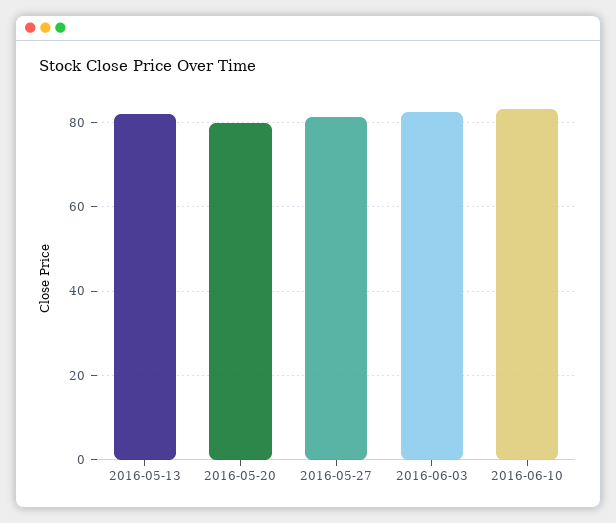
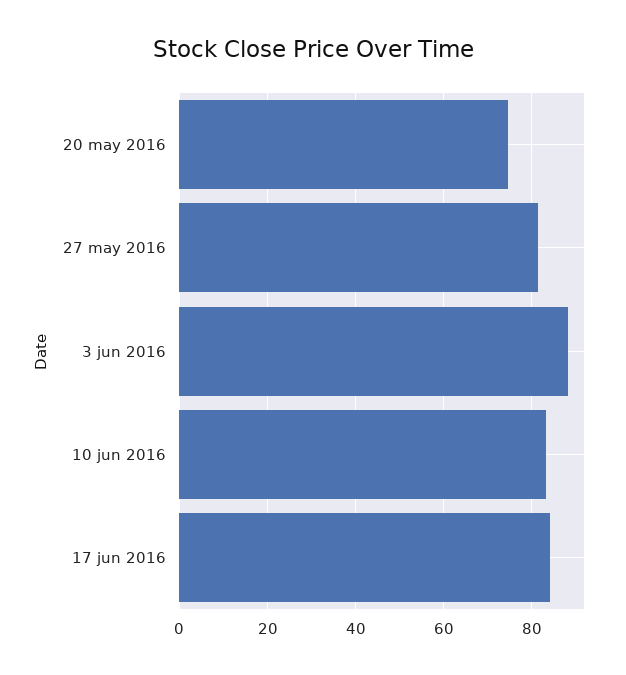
2016-05-13: 82 -> none
2016-05-20: 80 -> 74
2016-06-03: 82 -> 88
17 jun 2016: none -> 84

